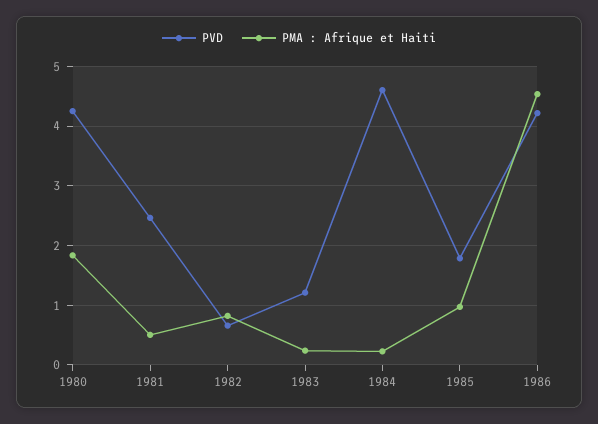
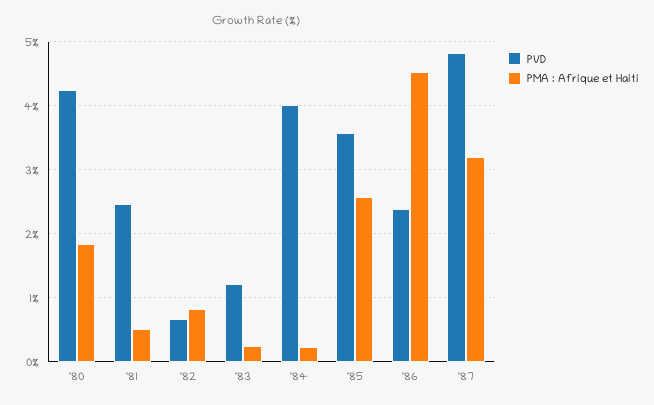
PVD, 1984: 4.6 -> 4
PVD, 1985: 1.8 -> 3.6
PMA : Afrique et Haiti, 1985: 1 -> 2.6
PVD, 1986: 4.2 -> 2.4
PVD, '87: none -> 4.8
PMA : Afrique et Haiti, '87: none -> 3.2

